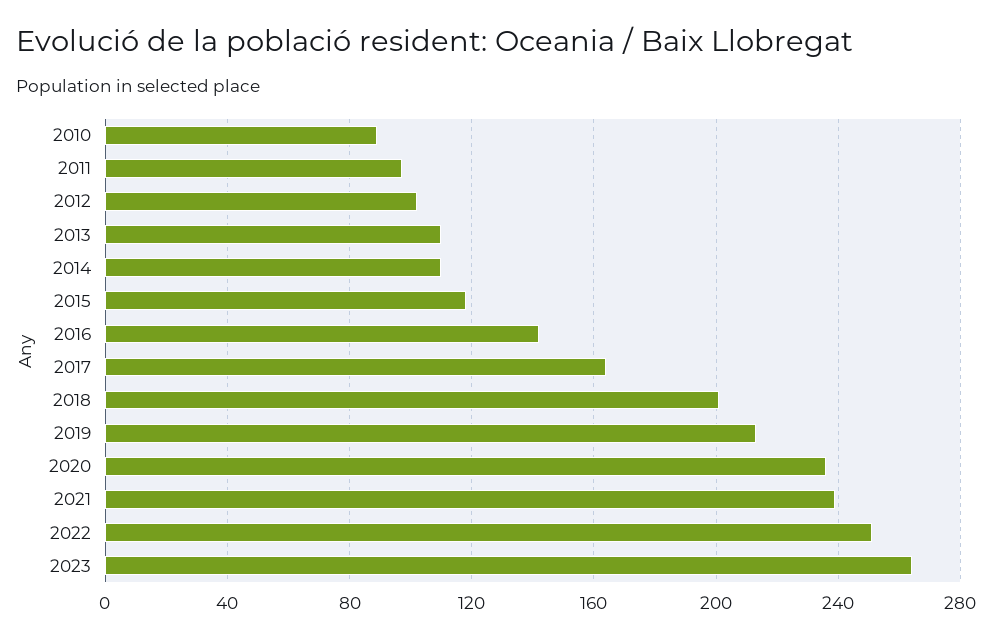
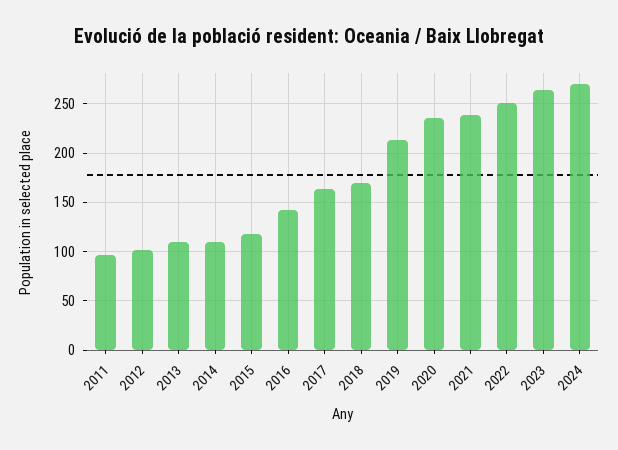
2010: 90 -> none
2018: 200 -> 170
2024: none -> 270

